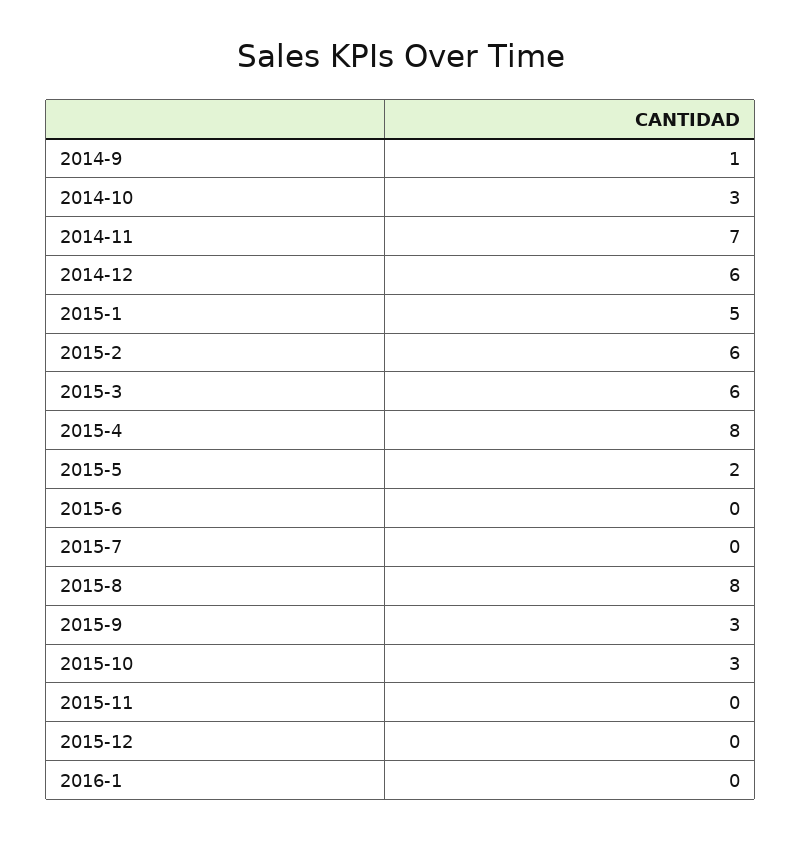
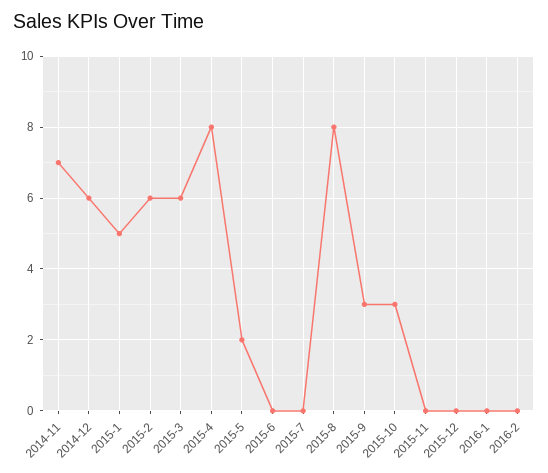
2014-9: 1 -> none
2014-10: 3 -> none
2016-2: none -> 0

